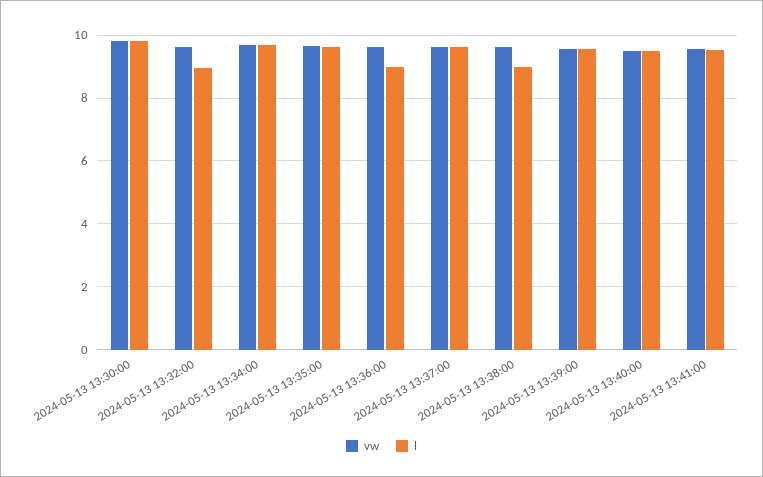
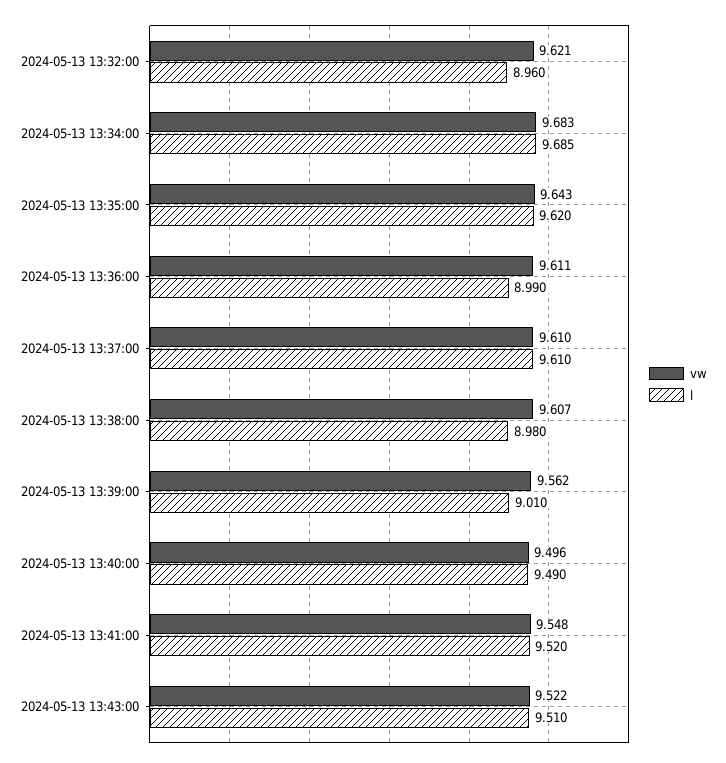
vw, 2024-05-13 13:30:00: 9.8 -> none
l, 2024-05-13 13:30:00: 9.8 -> none
l, 2024-05-13 13:39:00: 9.6 -> 9.01
vw, 2024-05-13 13:43:00: none -> 9.522
l, 2024-05-13 13:43:00: none -> 9.51

